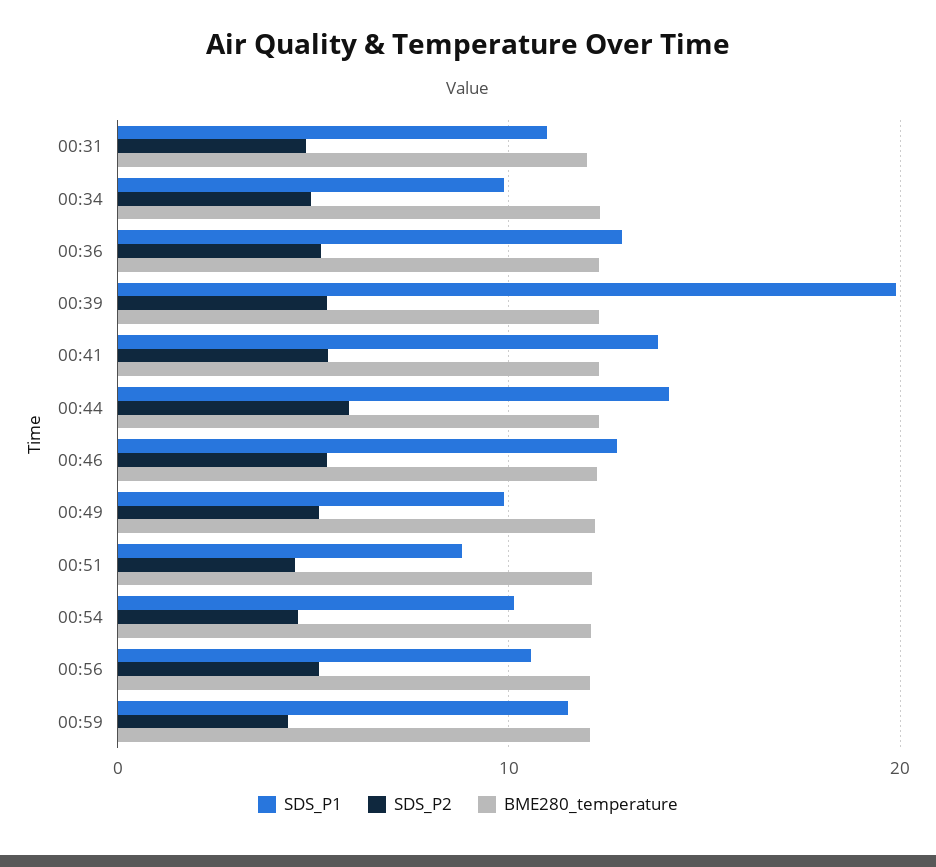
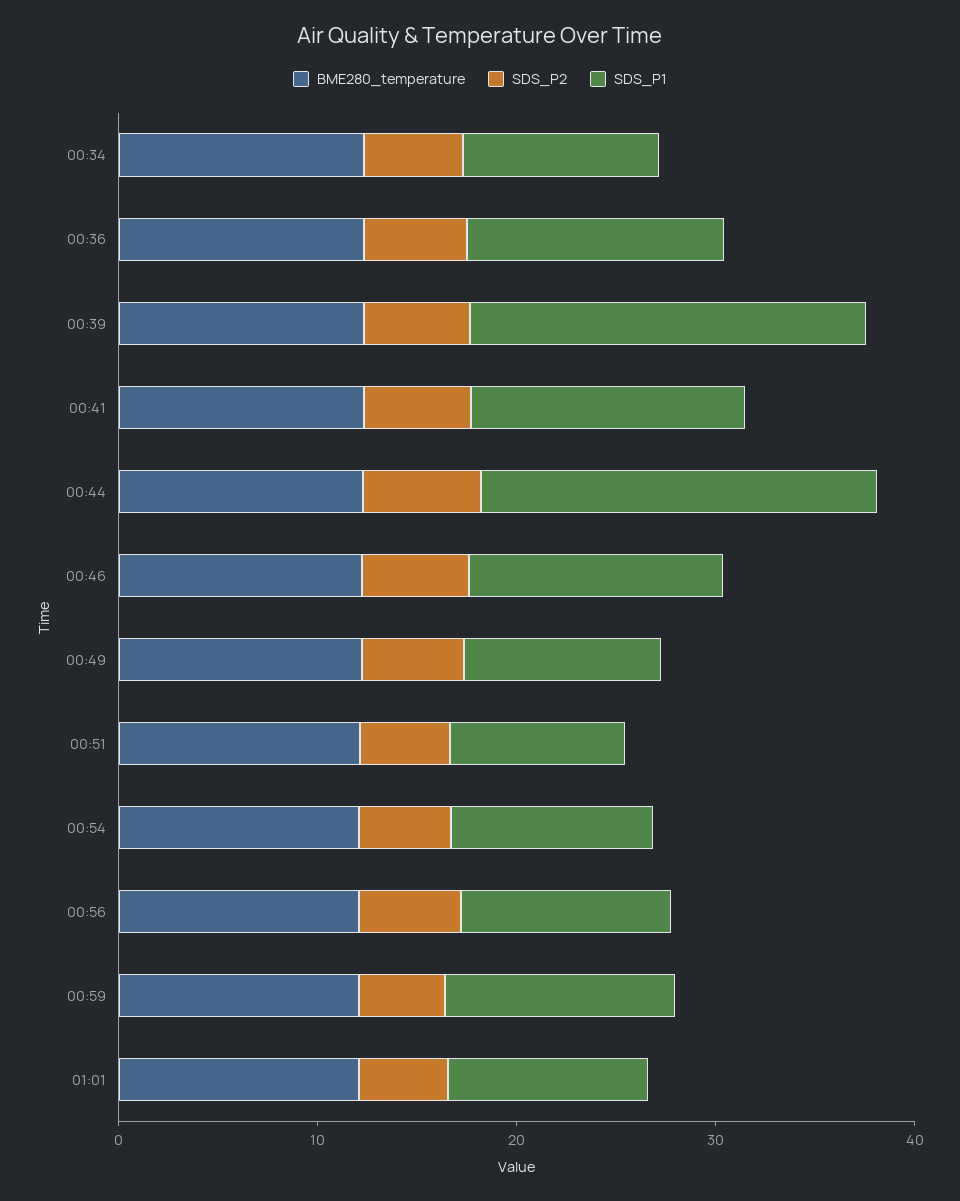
SDS_P1, 00:31: 11 -> none
SDS_P2, 00:31: 5 -> none
BME280_temperature, 00:31: 12 -> none
SDS_P1, 00:44: 14 -> 20
BME280_temperature, 01:01: none -> 12
SDS_P2, 01:01: none -> 4
SDS_P1, 01:01: none -> 10

